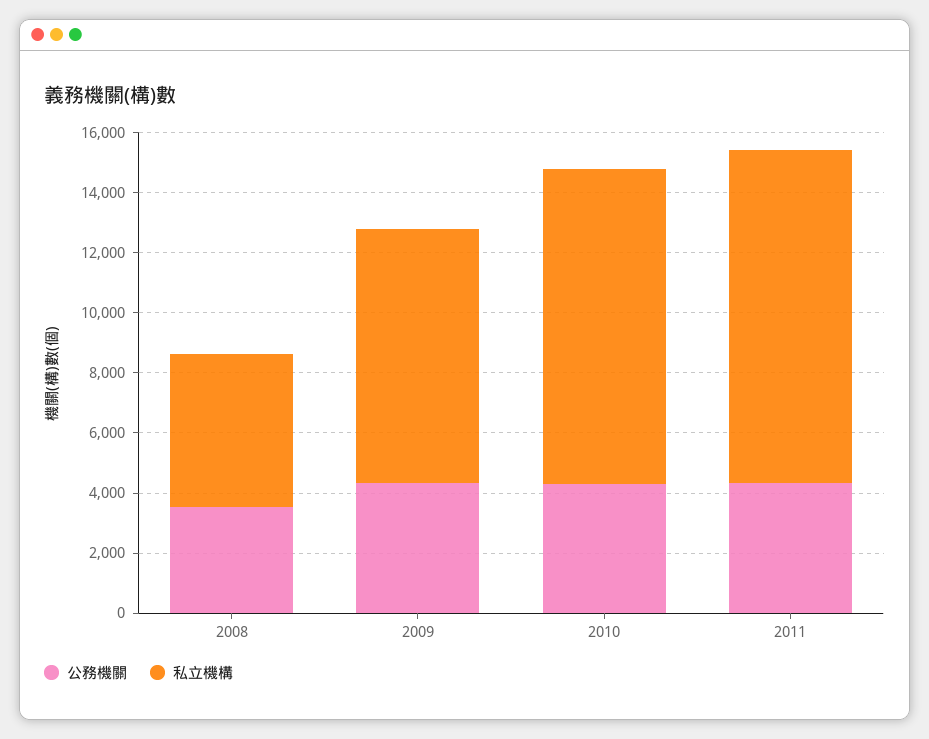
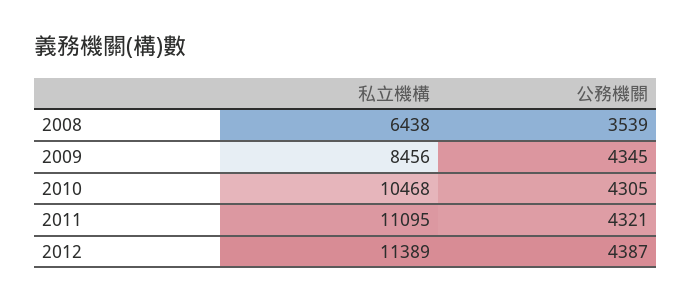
私立機構, 2008: 5000 -> 6438
私立機構, 2012: none -> 11389
公務機關, 2012: none -> 4387

